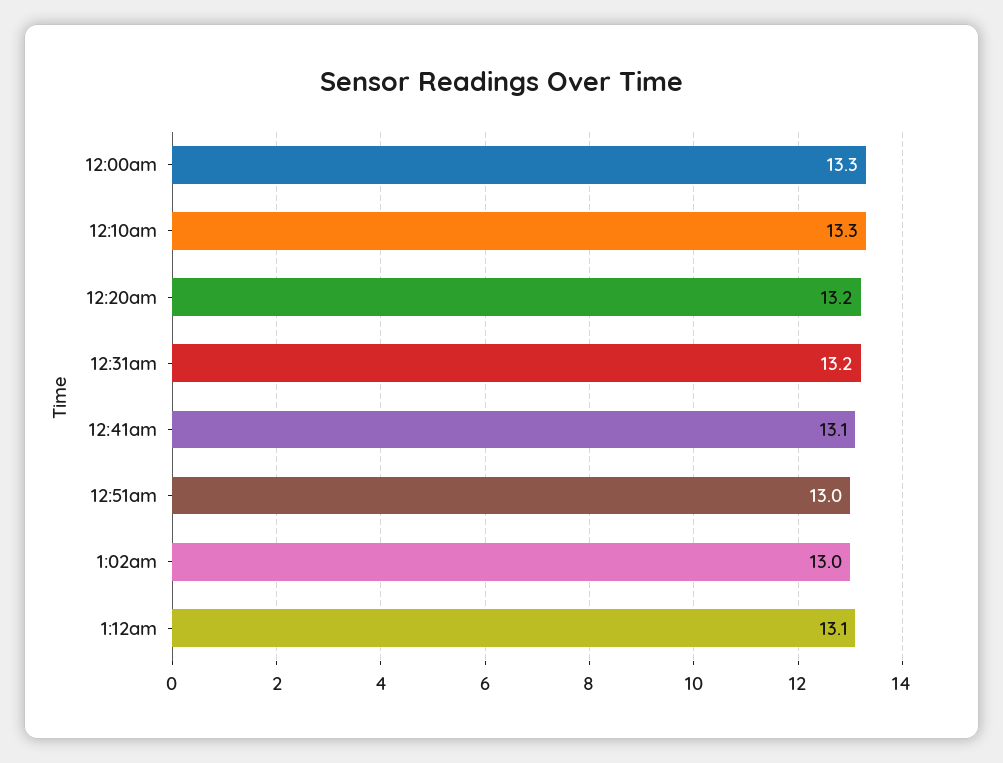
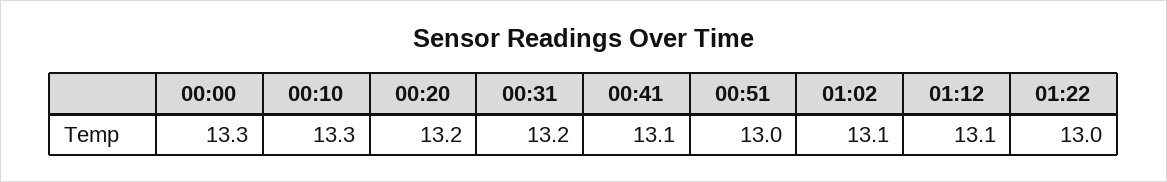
1:02am: 13 -> 13.1
01:22: none -> 13

